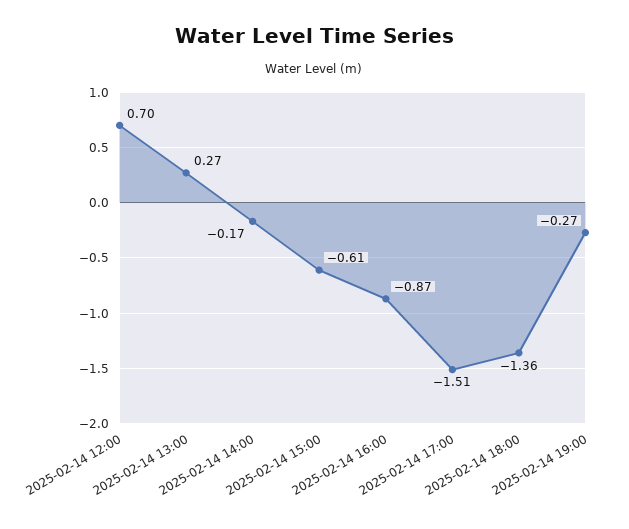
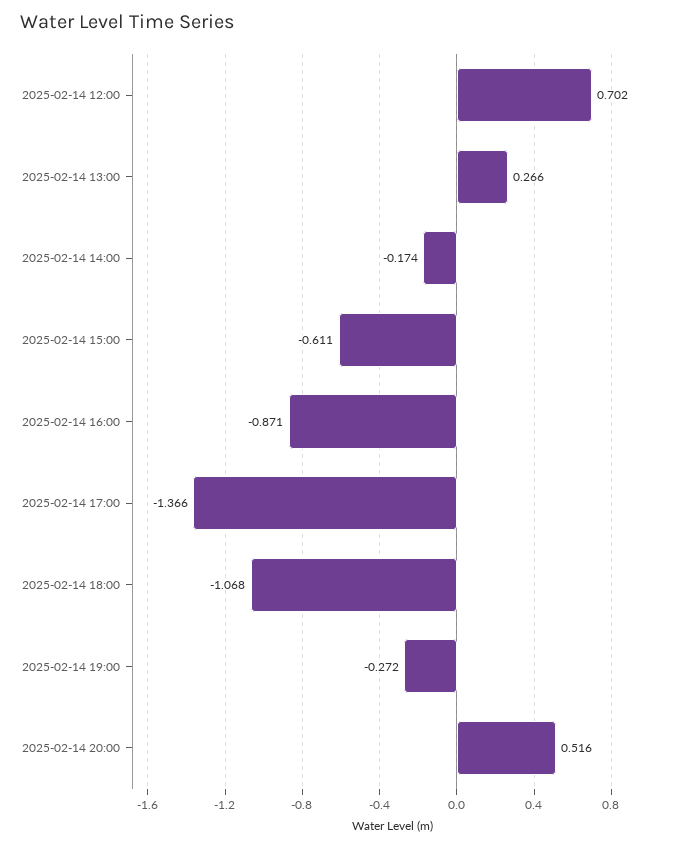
2025-02-14 17:00: -1.51 -> -1.366
2025-02-14 18:00: -1.36 -> -1.068
2025-02-14 20:00: none -> 0.516

